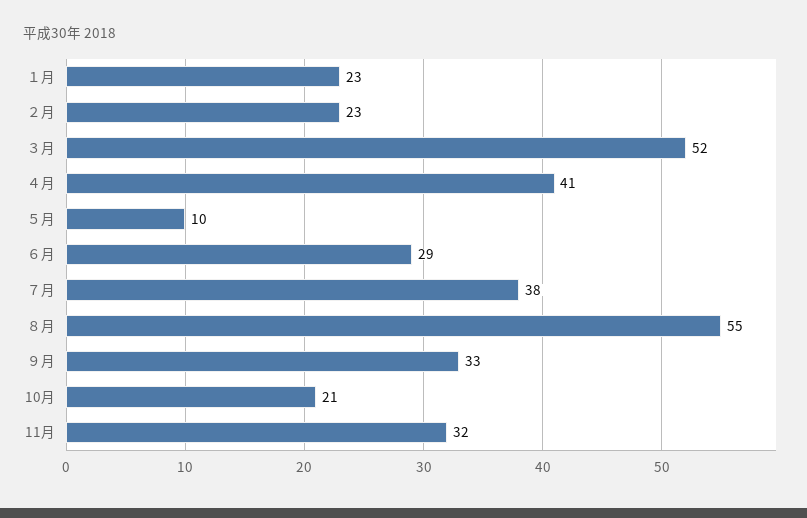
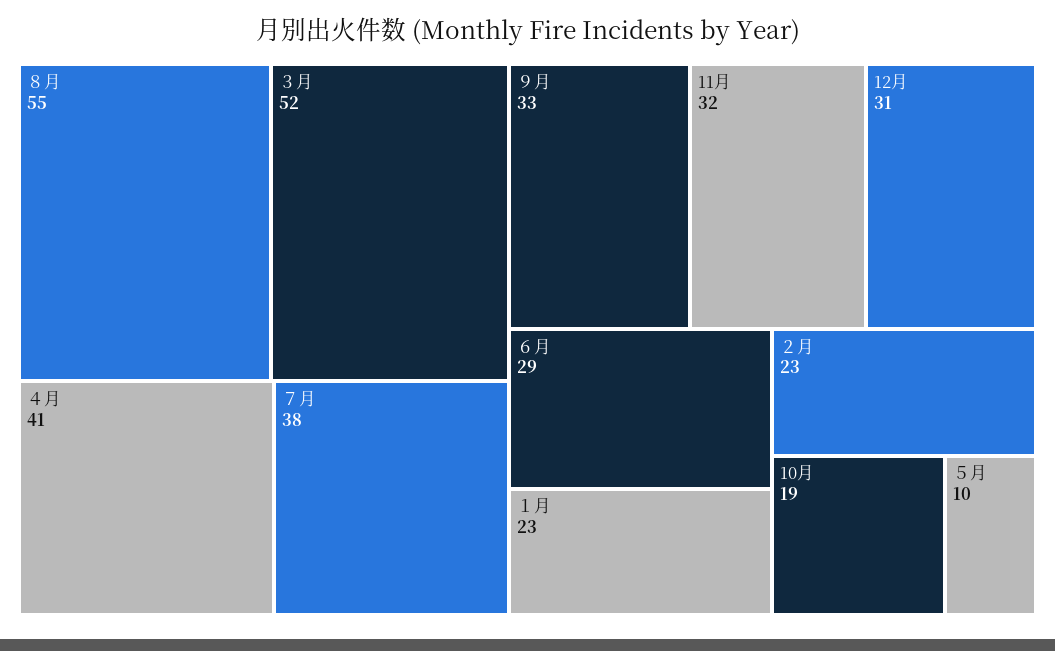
10月: 21 -> 19
12月: none -> 31

